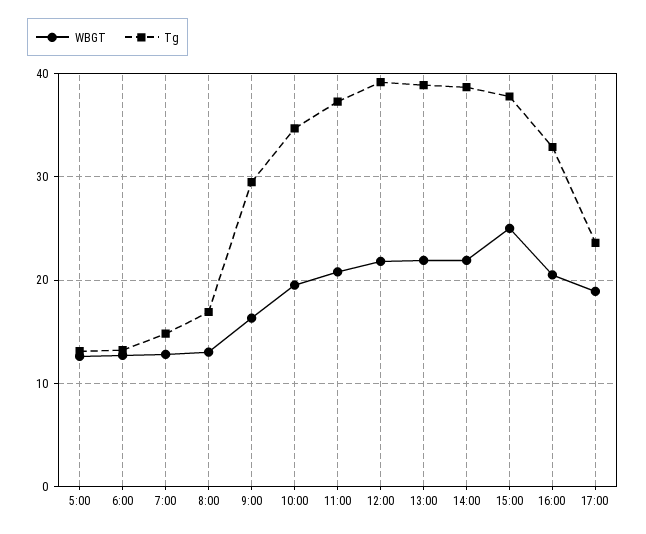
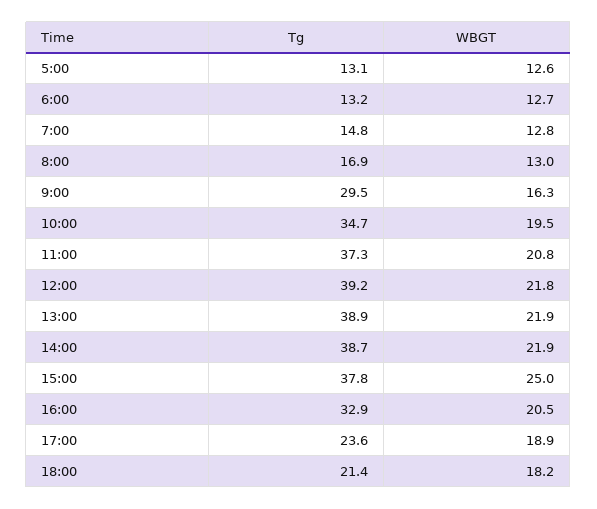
Tg, 18:00: none -> 21.4
WBGT, 18:00: none -> 18.2

